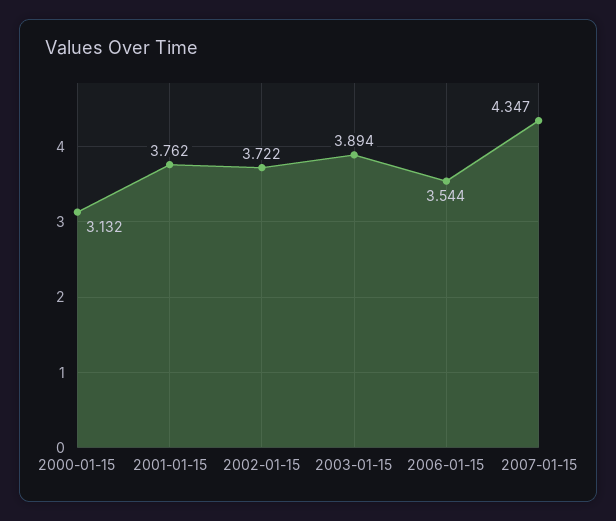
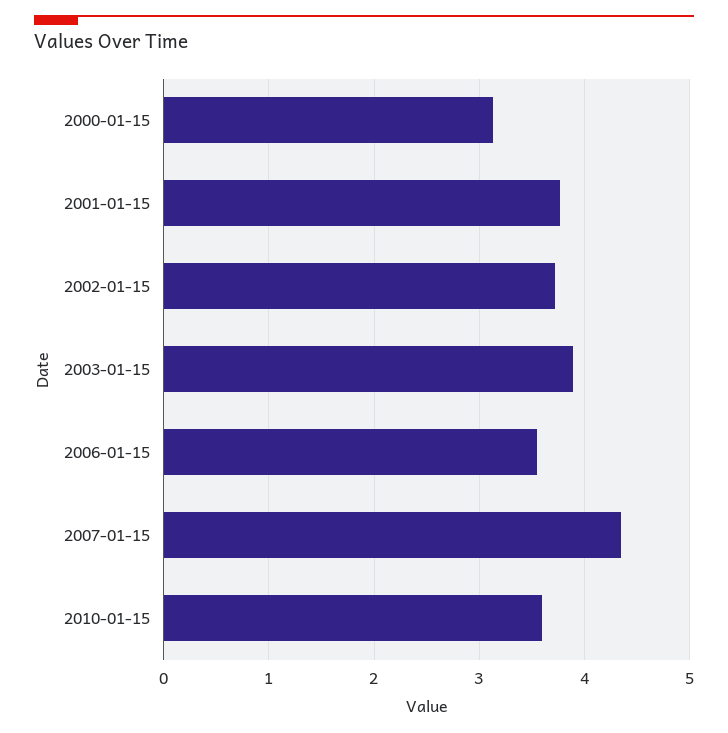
2010-01-15: none -> 3.6

